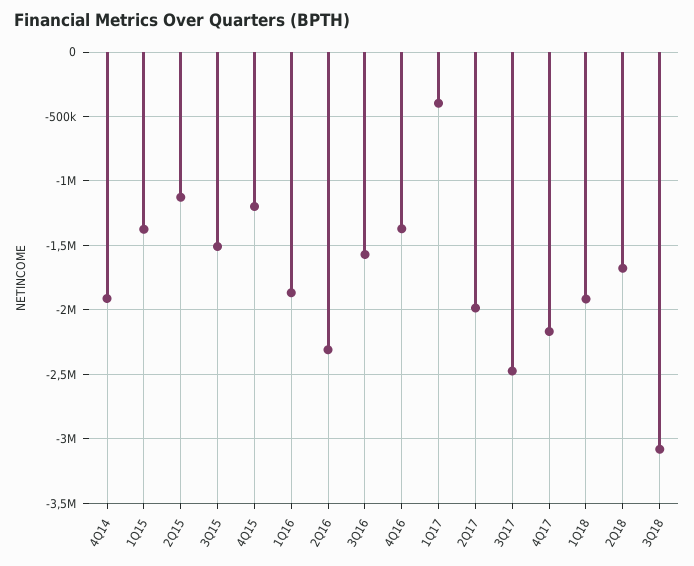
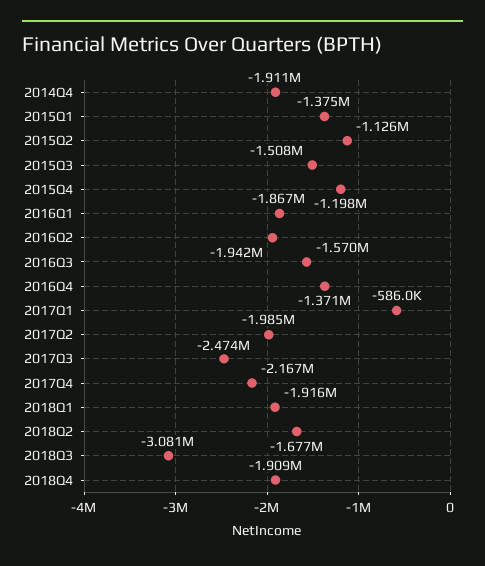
2Q16: -2300000 -> -1942000
1Q17: -400000 -> -586000
2018Q4: none -> -1909000

